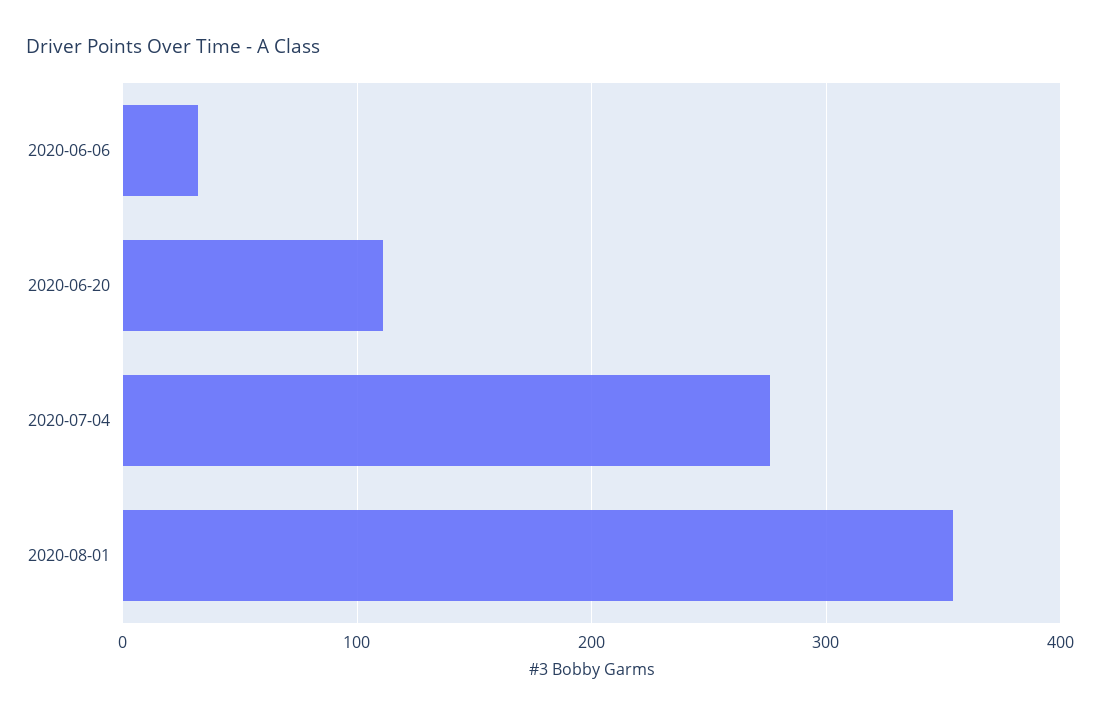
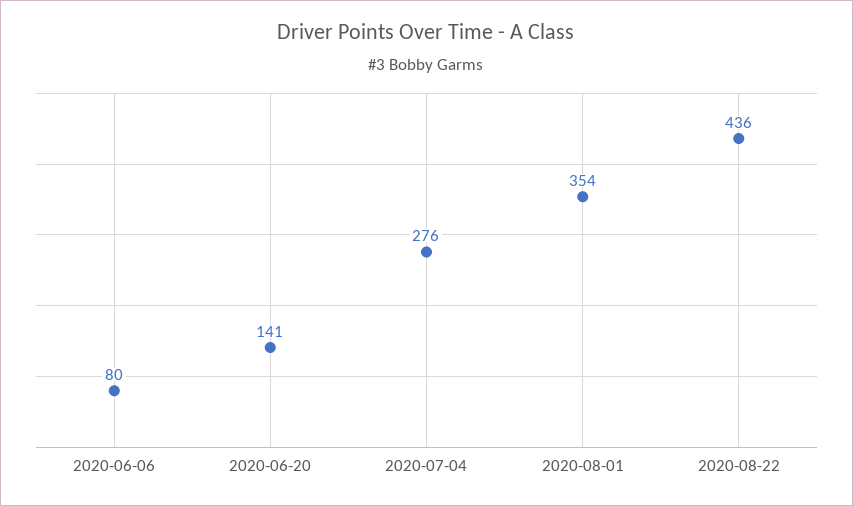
2020-06-06: 30 -> 80
2020-06-20: 110 -> 141
2020-08-22: none -> 436

